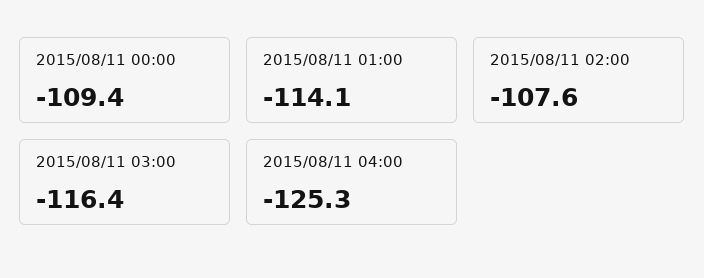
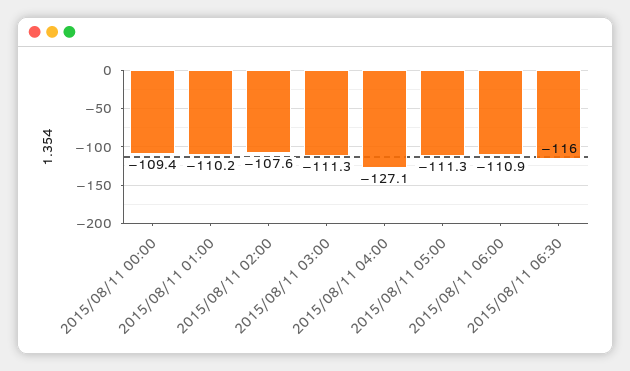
2015/08/11 01:00: -114.1 -> -110.2
2015/08/11 03:00: -116.4 -> -111.3
2015/08/11 04:00: -125.3 -> -127.1
2015/08/11 05:00: none -> -111.3
2015/08/11 06:00: none -> -110.9
2015/08/11 06:30: none -> -116

